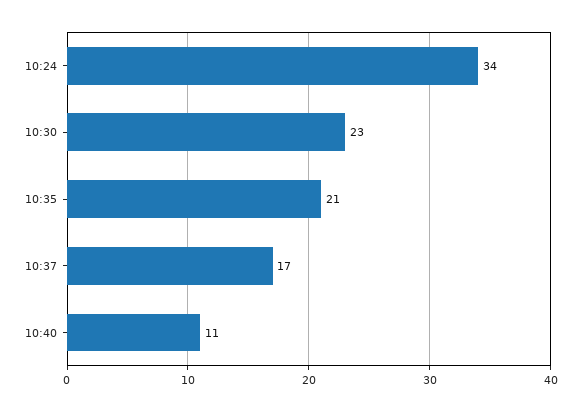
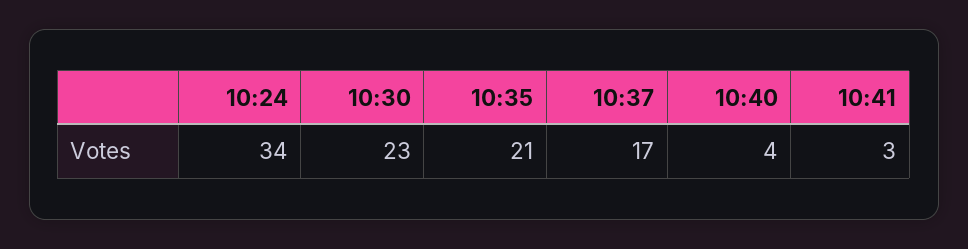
10:40: 11 -> 4
10:41: none -> 3

